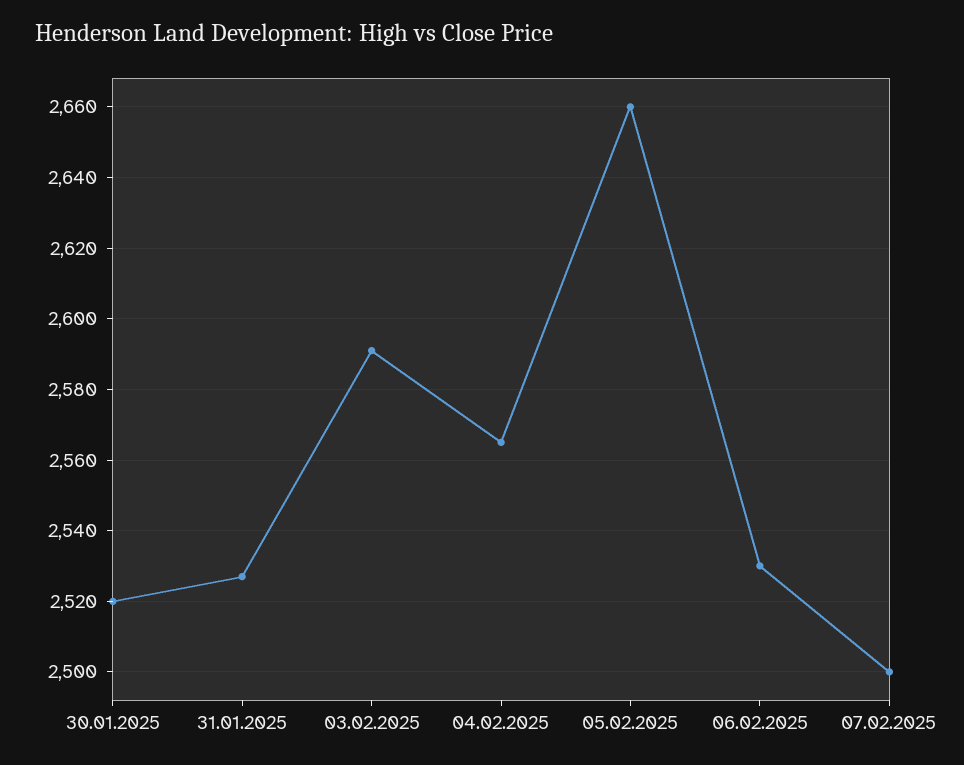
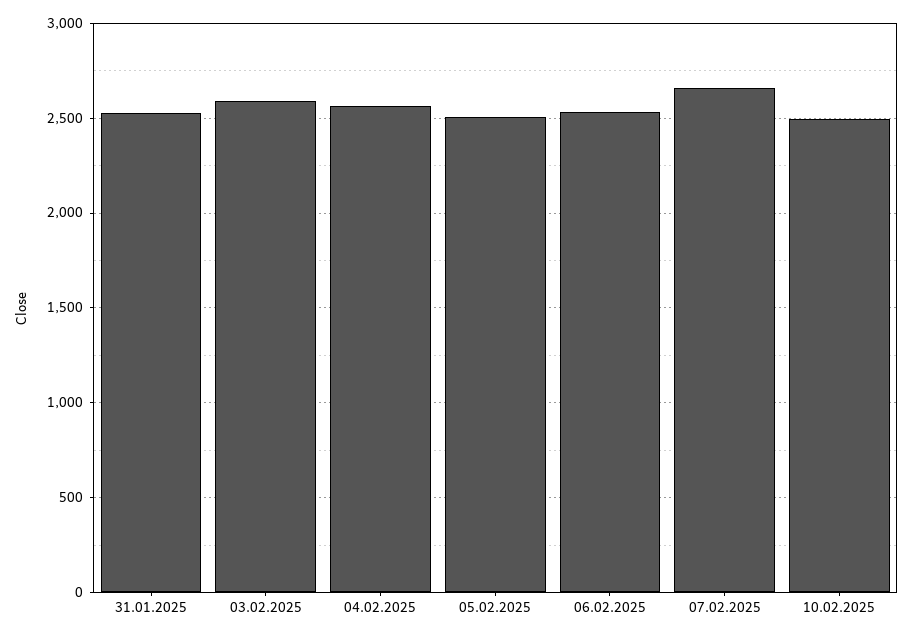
30.01.2025: 2520 -> none
05.02.2025: 2660 -> 2500
07.02.2025: 2500 -> 2650
10.02.2025: none -> 2500

